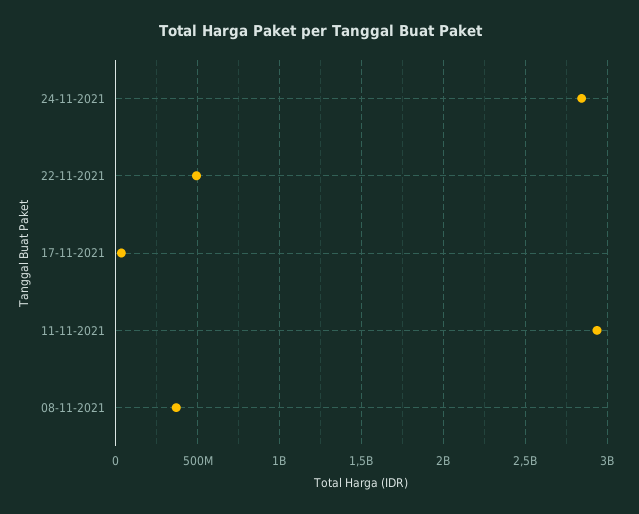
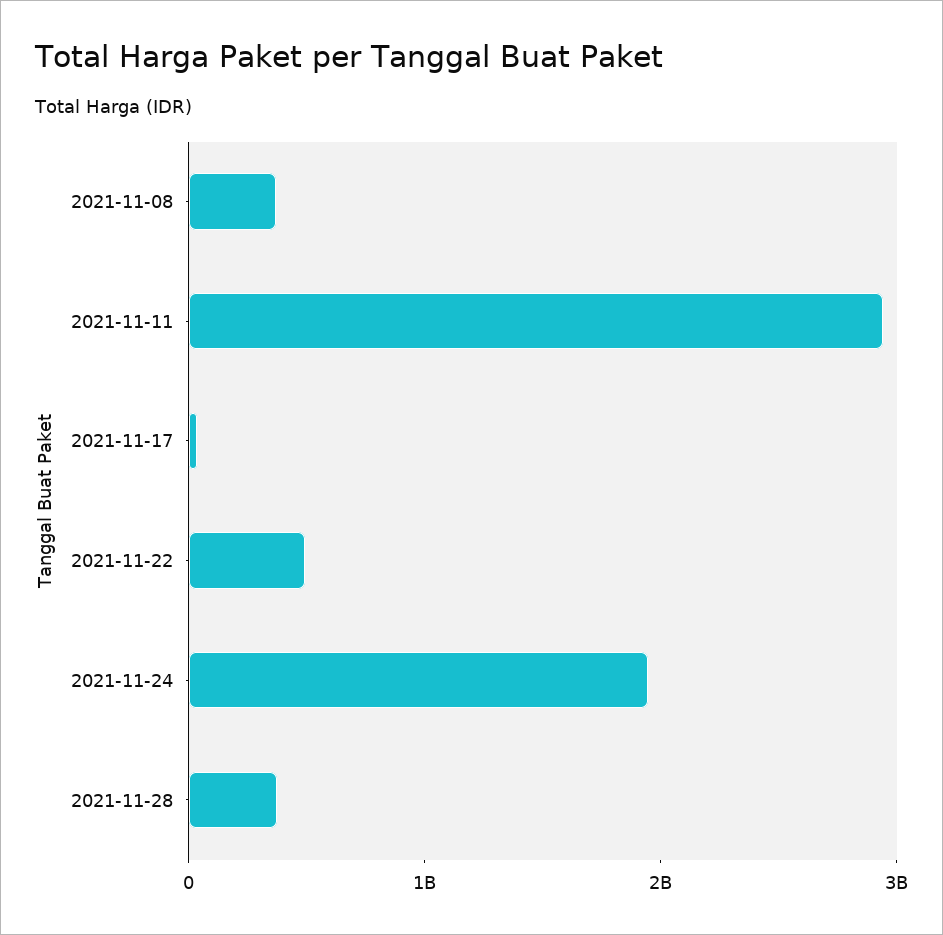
24-11-2021: 2850000000 -> 2000000000
2021-11-28: none -> 400000000

